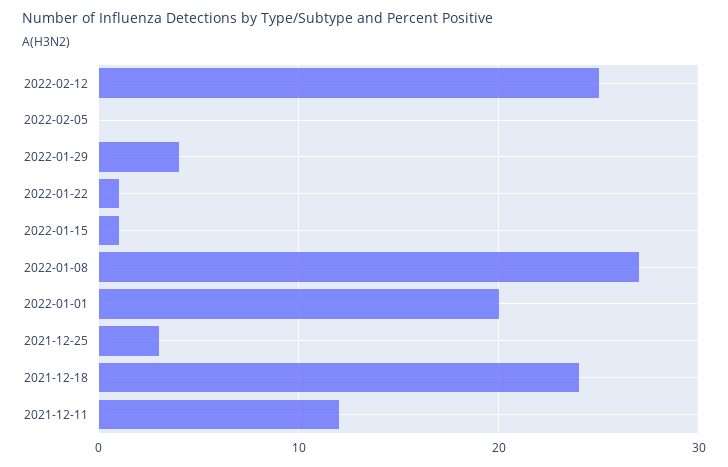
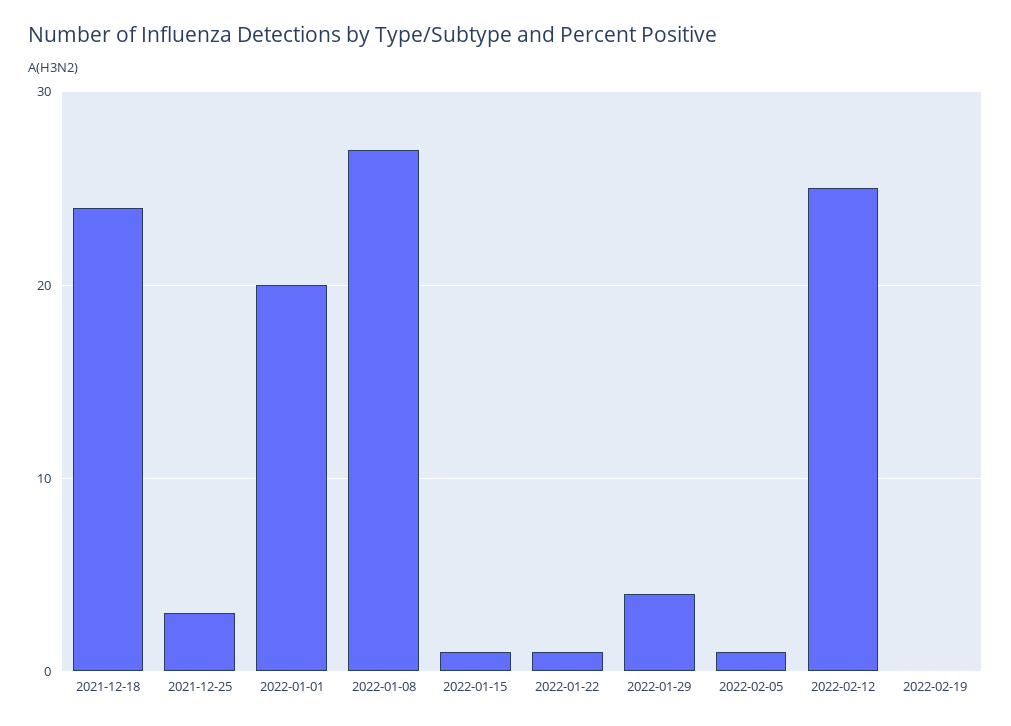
2022-02-05: 0 -> 1
2021-12-11: 12 -> none
2022-02-19: none -> 0

